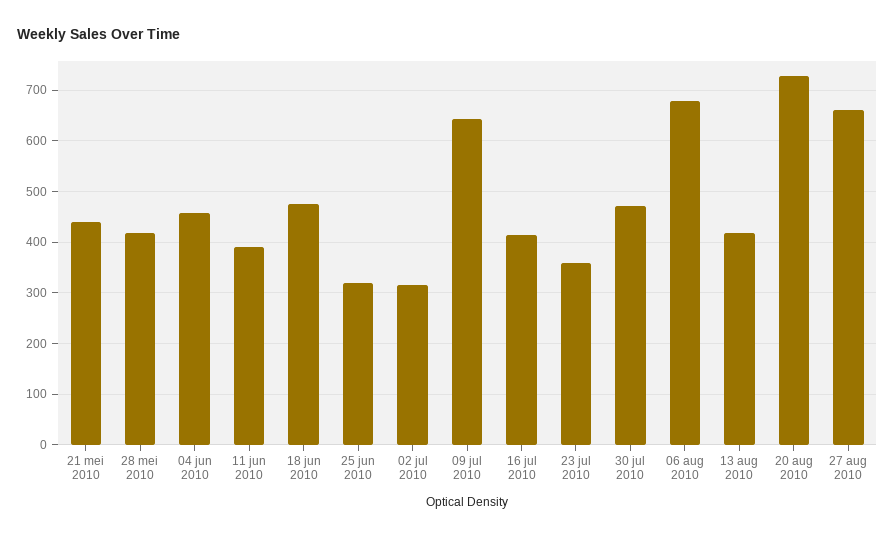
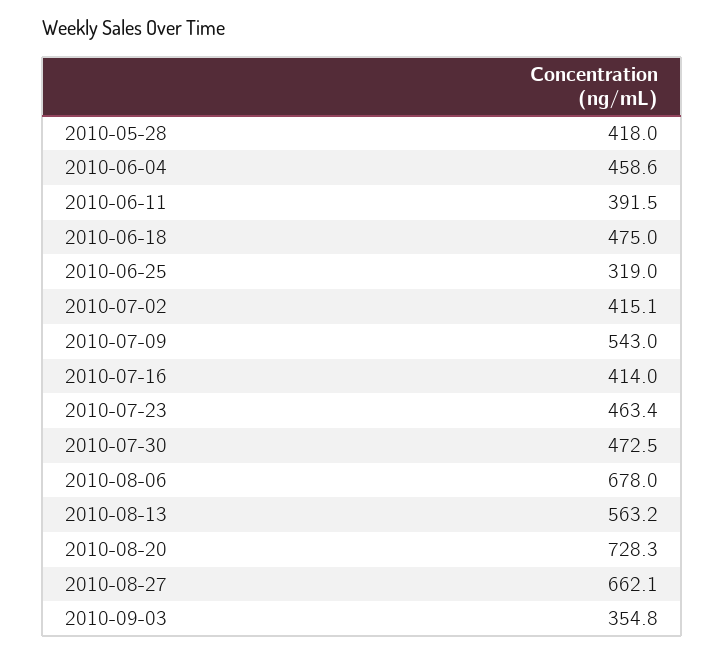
21 mei 2010: 440 -> none
02 jul 2010: 320 -> 415.1
09 jul 2010: 640 -> 543
23 jul 2010: 360 -> 463.4
13 aug 2010: 420 -> 563.2
2010-09-03: none -> 354.8

